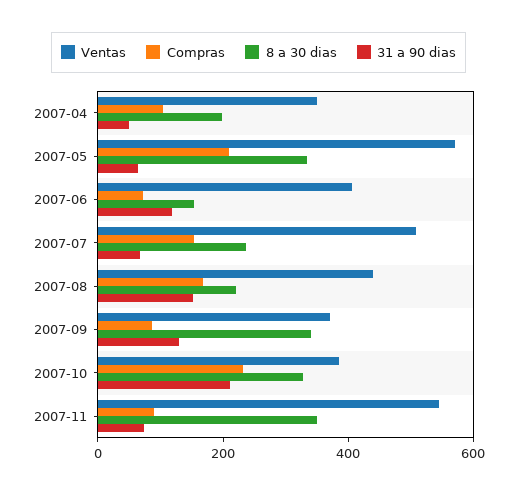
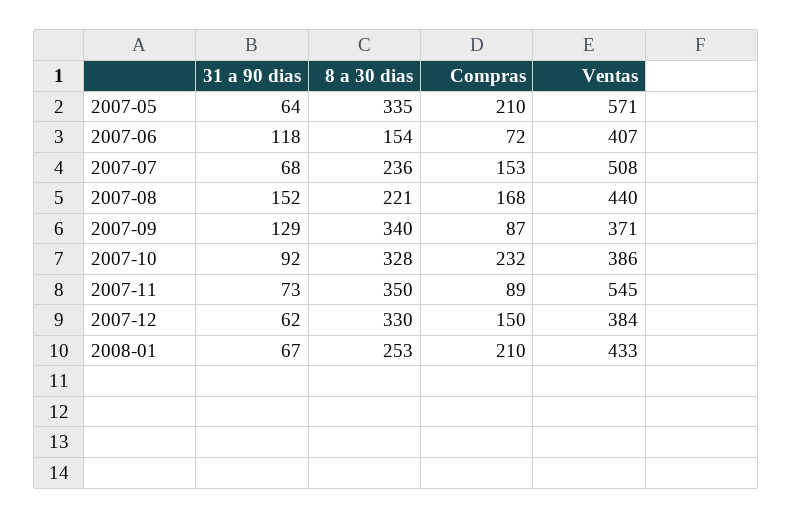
Ventas, 2007-04: 350 -> none
Compras, 2007-04: 100 -> none
8 a 30 dias, 2007-04: 200 -> none
31 a 90 dias, 2007-04: 50 -> none
31 a 90 dias, 2007-10: 200 -> 92
31 a 90 dias, 2007-12: none -> 62
8 a 30 dias, 2007-12: none -> 330
Compras, 2007-12: none -> 150
Ventas, 2007-12: none -> 384
31 a 90 dias, 2008-01: none -> 67
8 a 30 dias, 2008-01: none -> 253
Compras, 2008-01: none -> 210
Ventas, 2008-01: none -> 433

